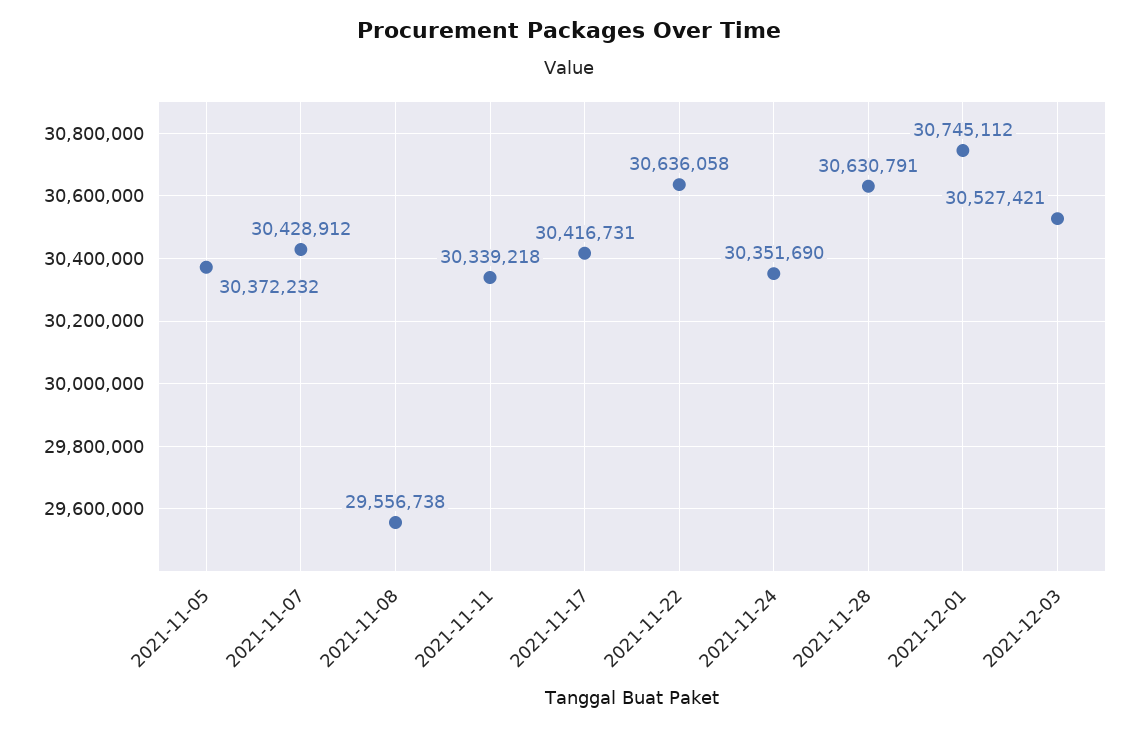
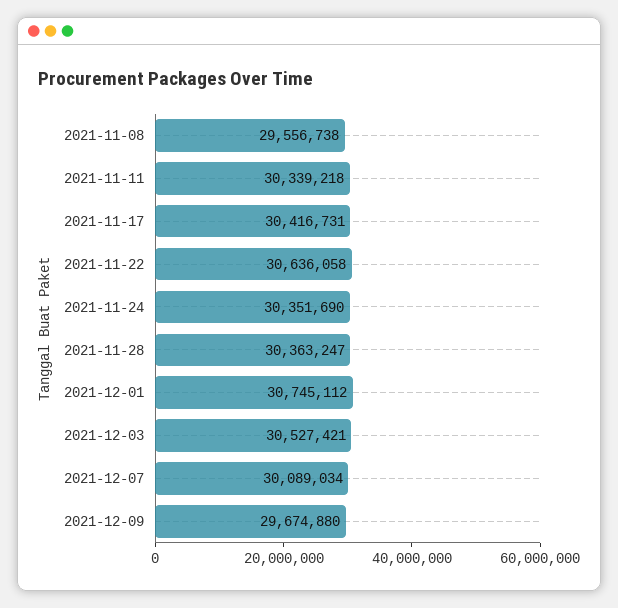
2021-11-05: 30372232 -> none
2021-11-07: 30428912 -> none
2021-11-28: 30630791 -> 30363247
2021-12-07: none -> 30089034
2021-12-09: none -> 29674880

